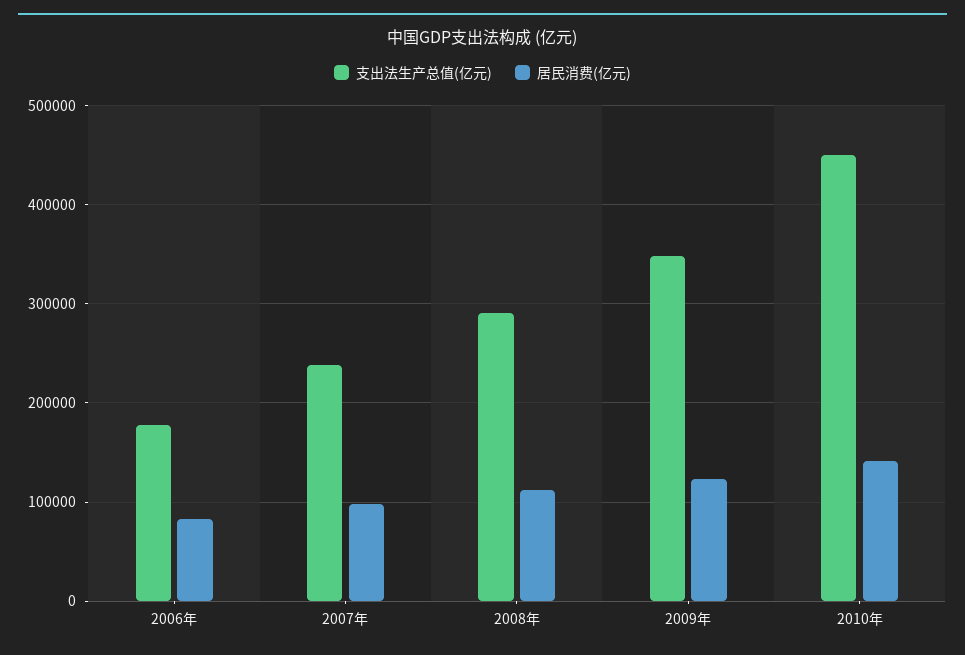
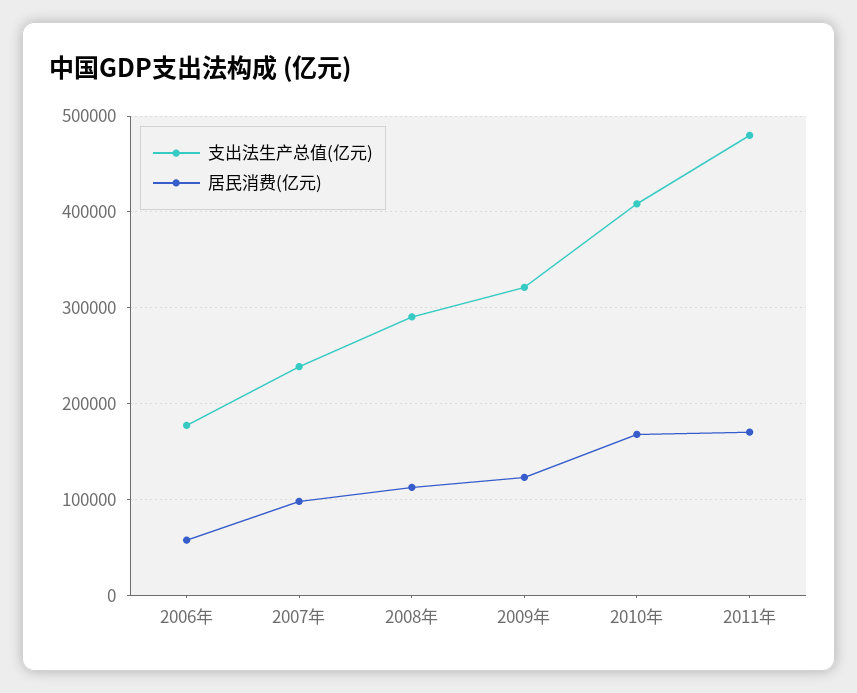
居民消费(亿元), 2006年: 80000 -> 60000
支出法生产总值(亿元), 2009年: 350000 -> 320000
支出法生产总值(亿元), 2010年: 450000 -> 410000
居民消费(亿元), 2010年: 140000 -> 170000
支出法生产总值(亿元), 2011年: none -> 480000
居民消费(亿元), 2011年: none -> 170000

